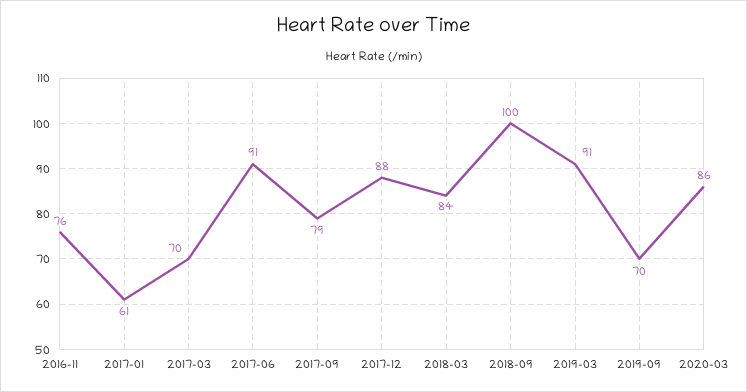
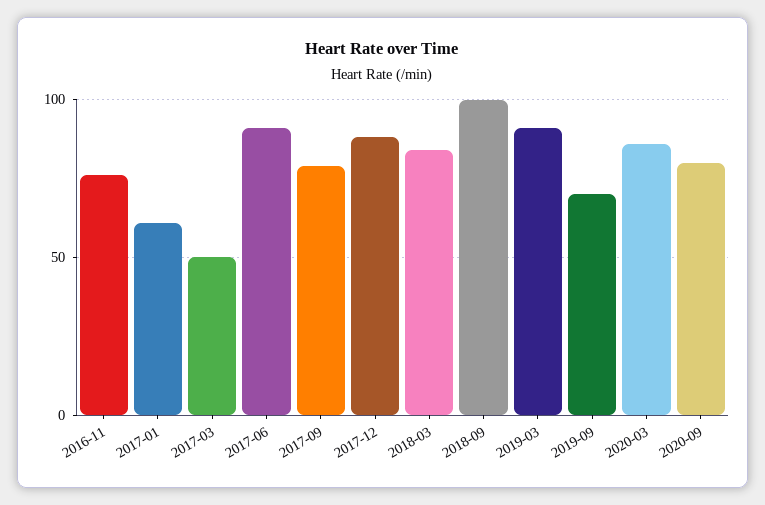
2017-03: 70 -> 50
2020-09: none -> 80

